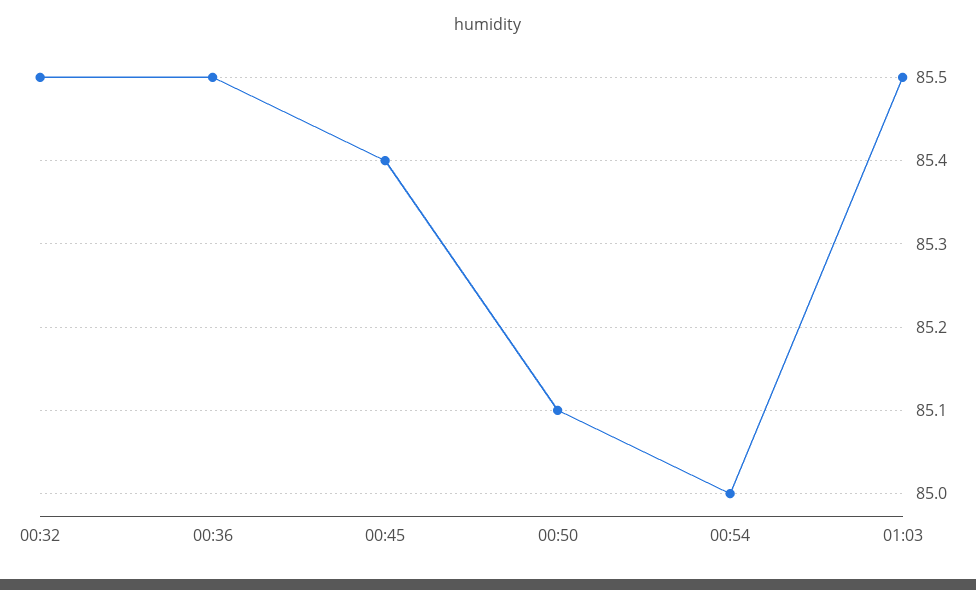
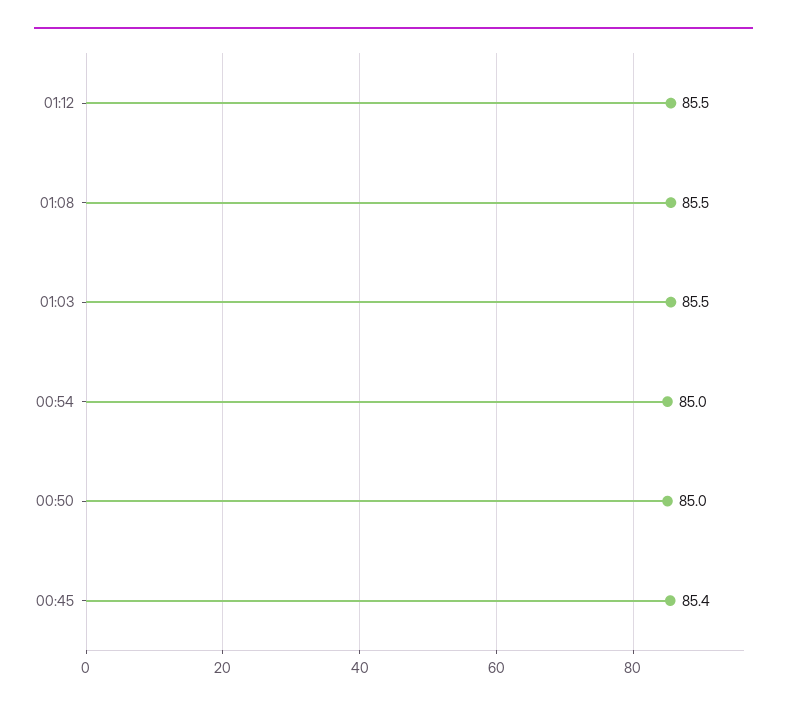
00:32: 85.5 -> none
00:36: 85.5 -> none
00:50: 85.1 -> 85
01:12: none -> 85.5
01:08: none -> 85.5

